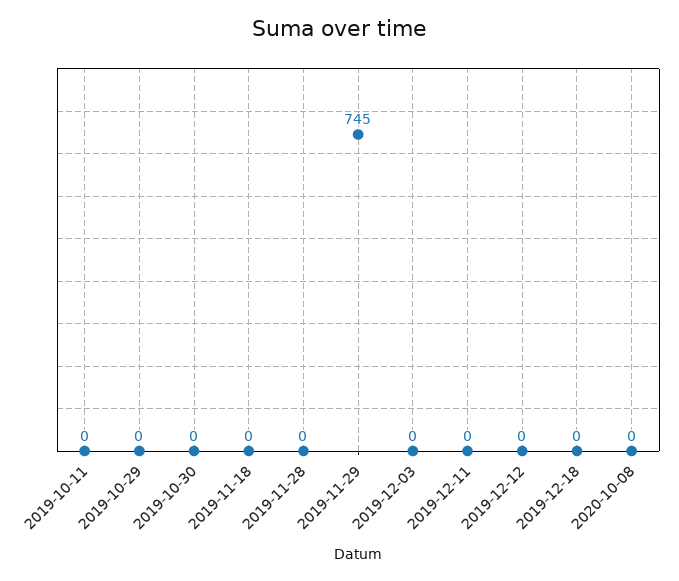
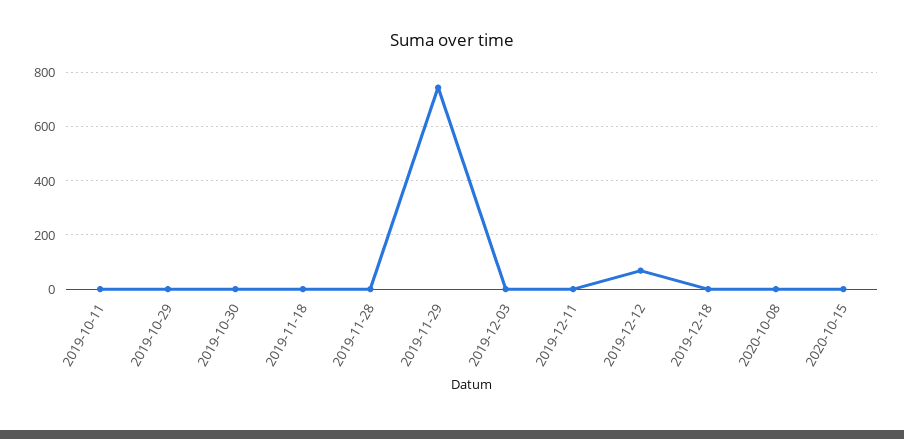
2019-12-12: 0 -> 75
2020-10-15: none -> 0

